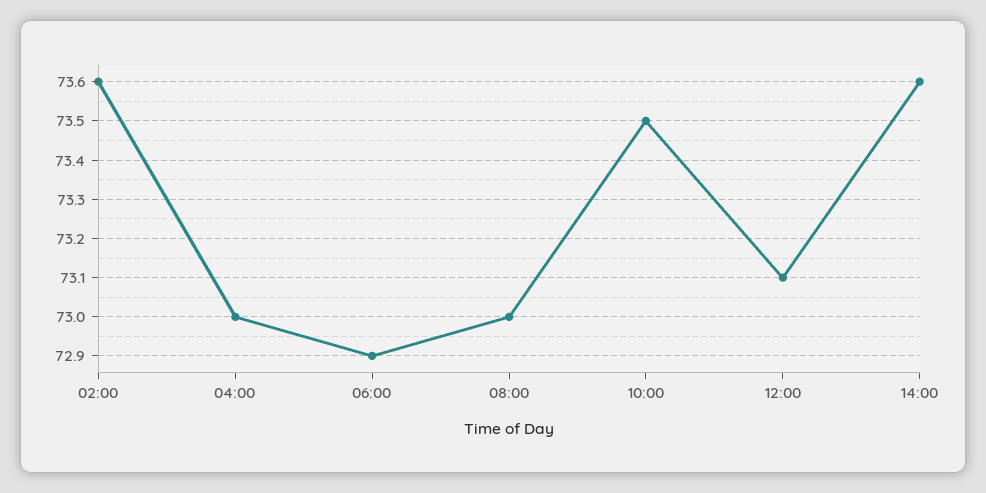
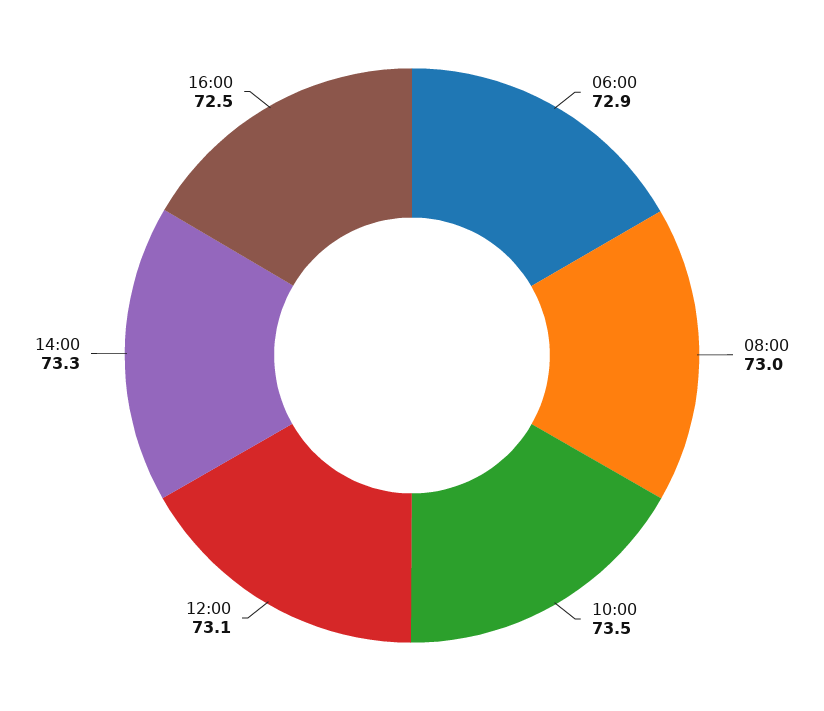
02:00: 73.6 -> none
04:00: 73 -> none
14:00: 73.6 -> 73.3
16:00: none -> 72.5

